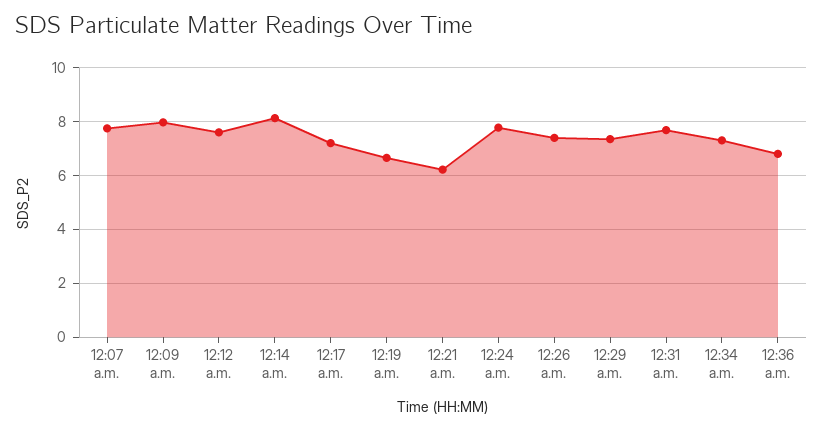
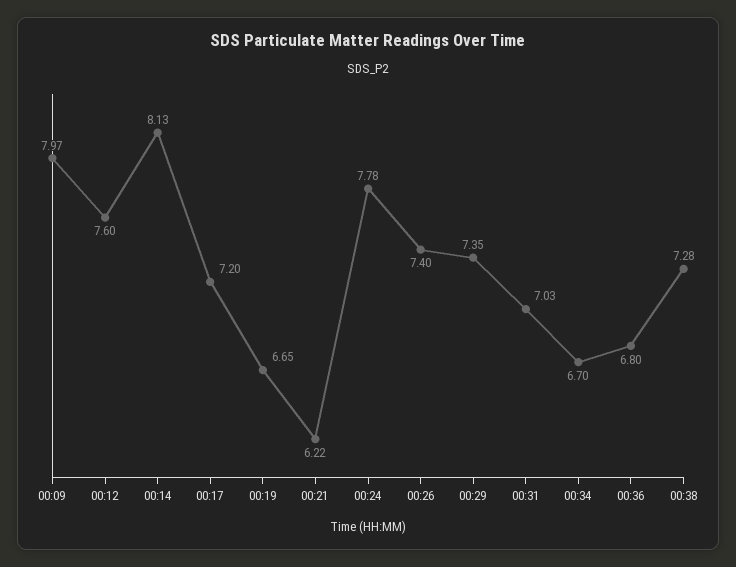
12:07 a.m.: 7.75 -> none
12:31 a.m.: 7.75 -> 7.03
12:34 a.m.: 7.25 -> 6.7
00:38: none -> 7.28

